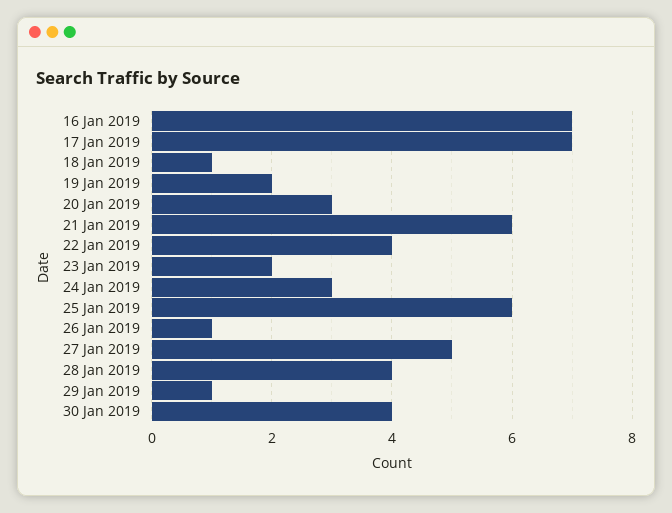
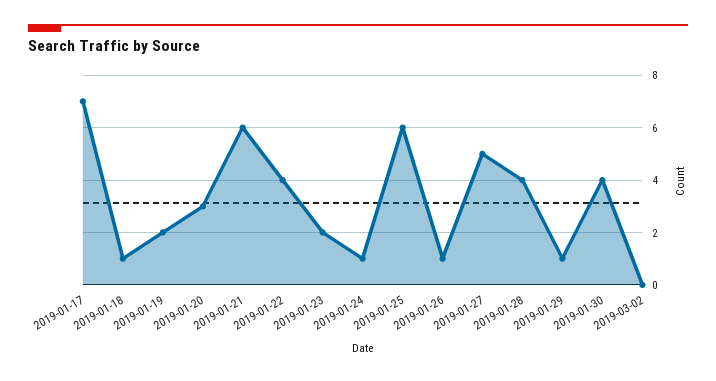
16 Jan 2019: 7 -> none
24 Jan 2019: 3 -> 1
2019-03-02: none -> 0

